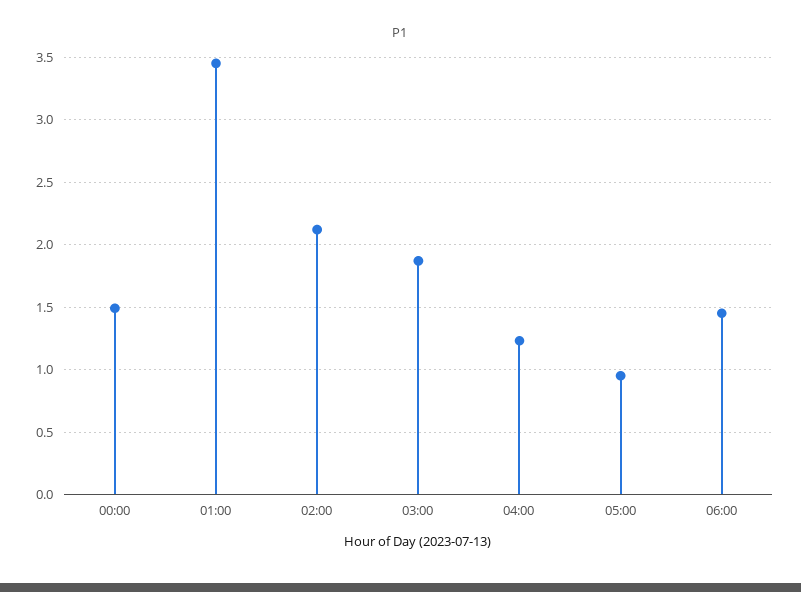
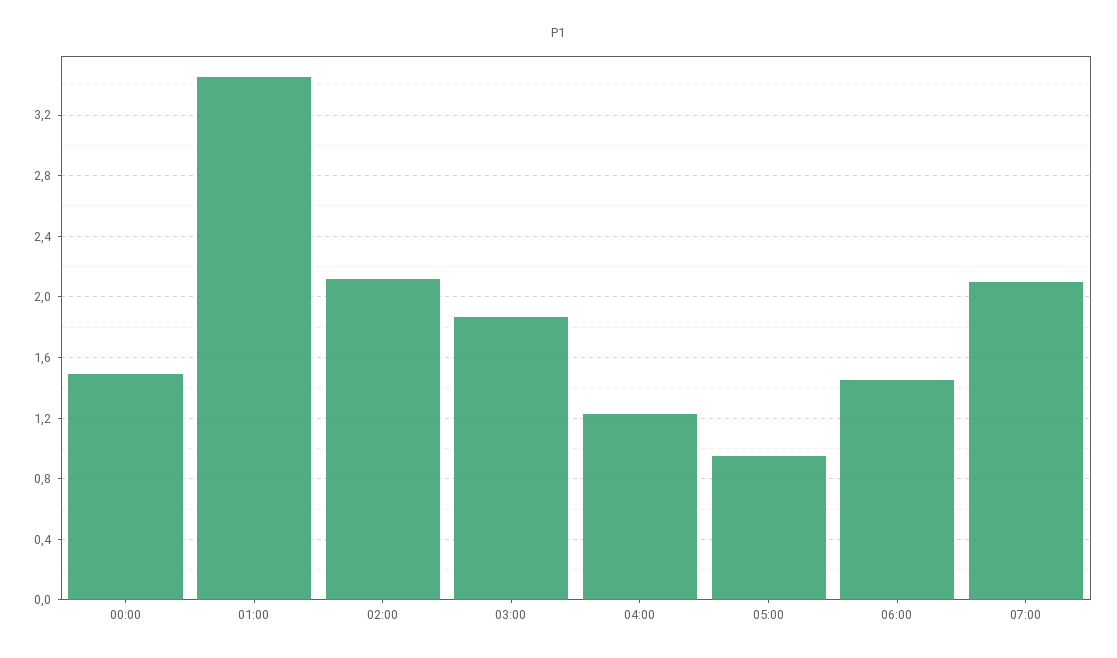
07:00: none -> 2.1

